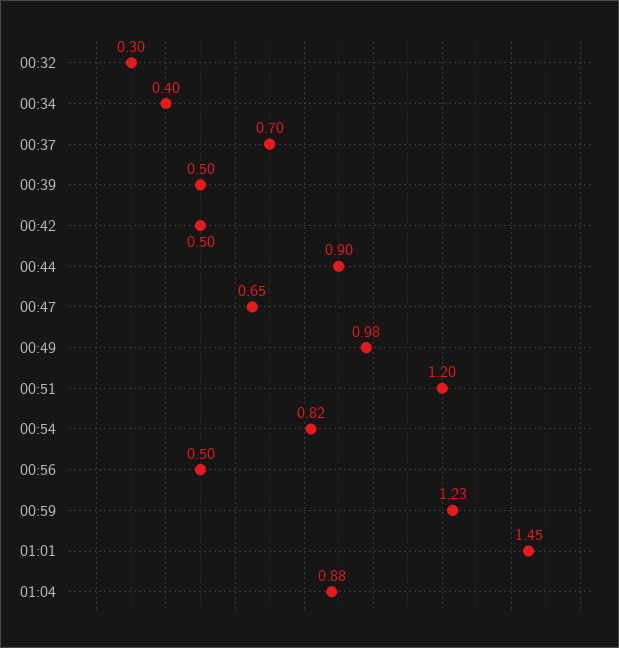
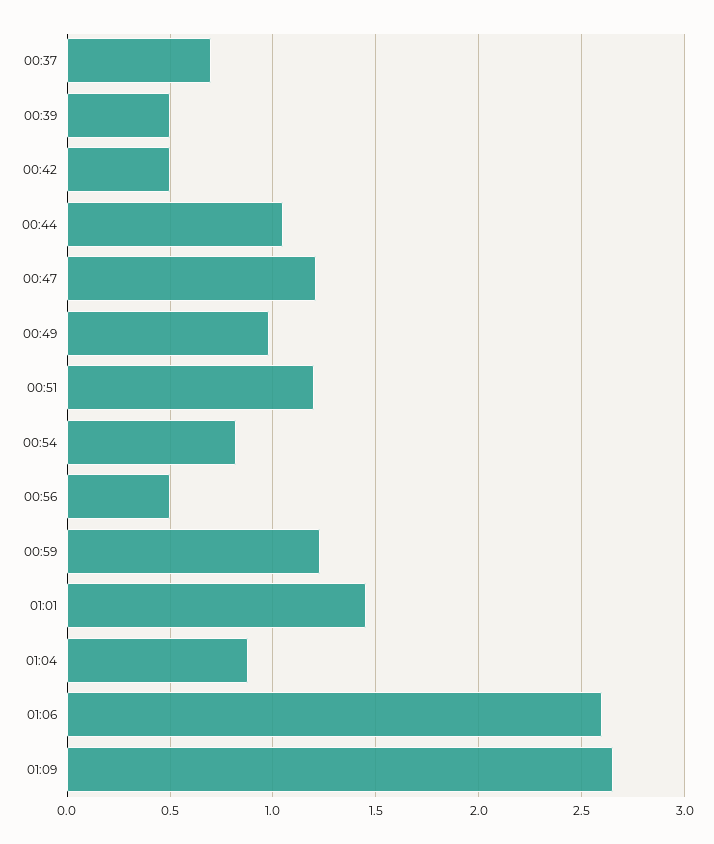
00:32: 0.3 -> none
00:34: 0.4 -> none
00:44: 0.9 -> 1.05
00:47: 0.65 -> 1.2
01:06: none -> 2.6
01:09: none -> 2.65

